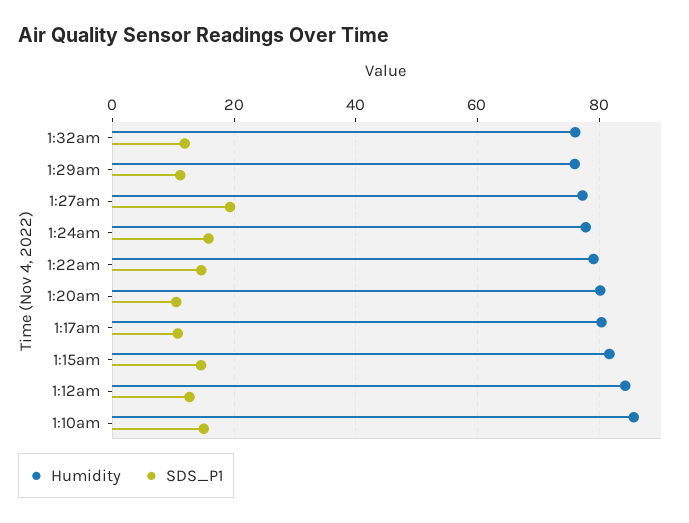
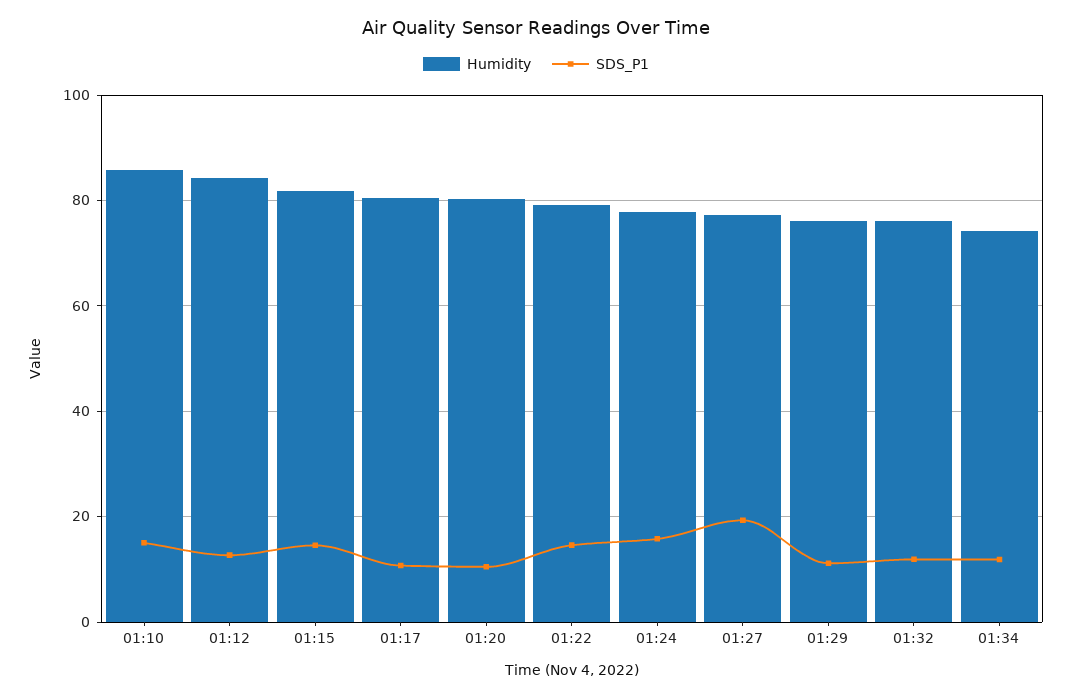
Humidity, 01:34: none -> 74
SDS_P1, 01:34: none -> 12

